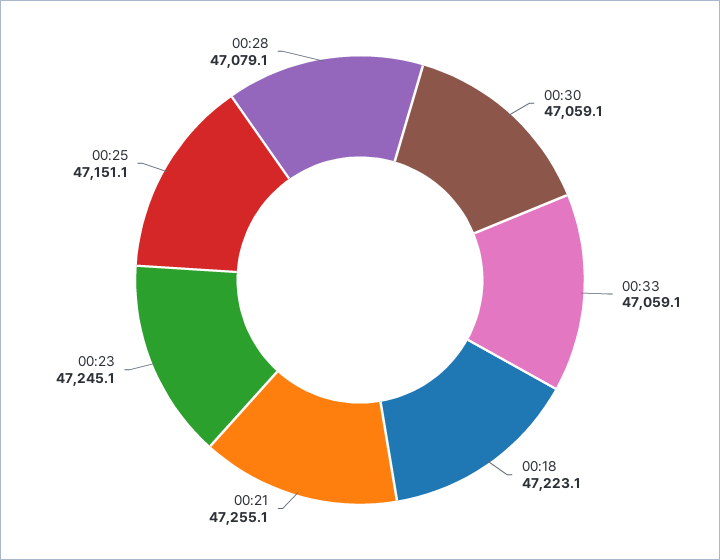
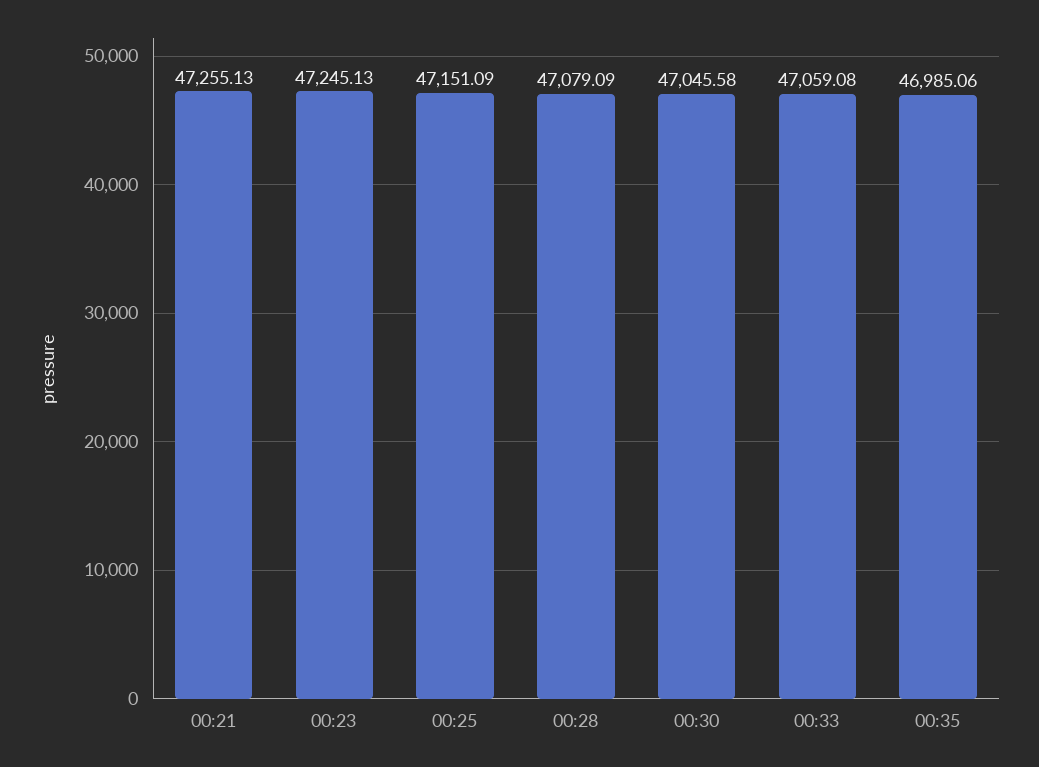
00:30: 47059.1 -> 47045.58
00:18: 47223.1 -> none
00:35: none -> 46985.06

